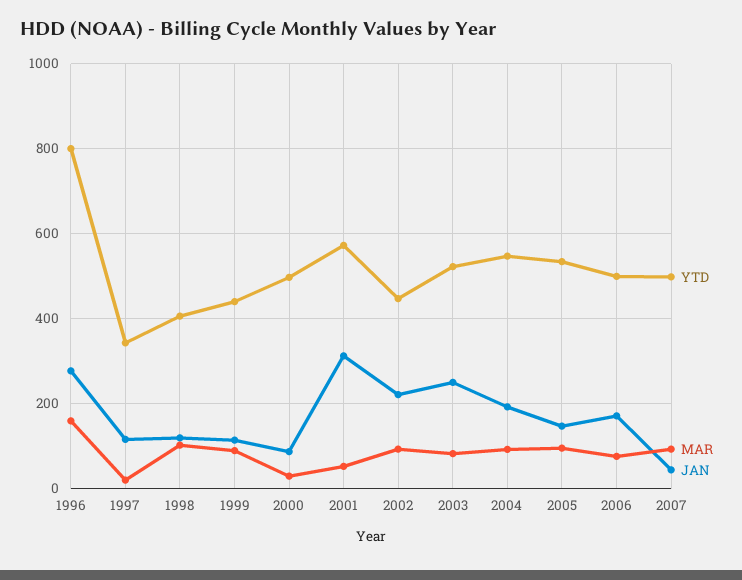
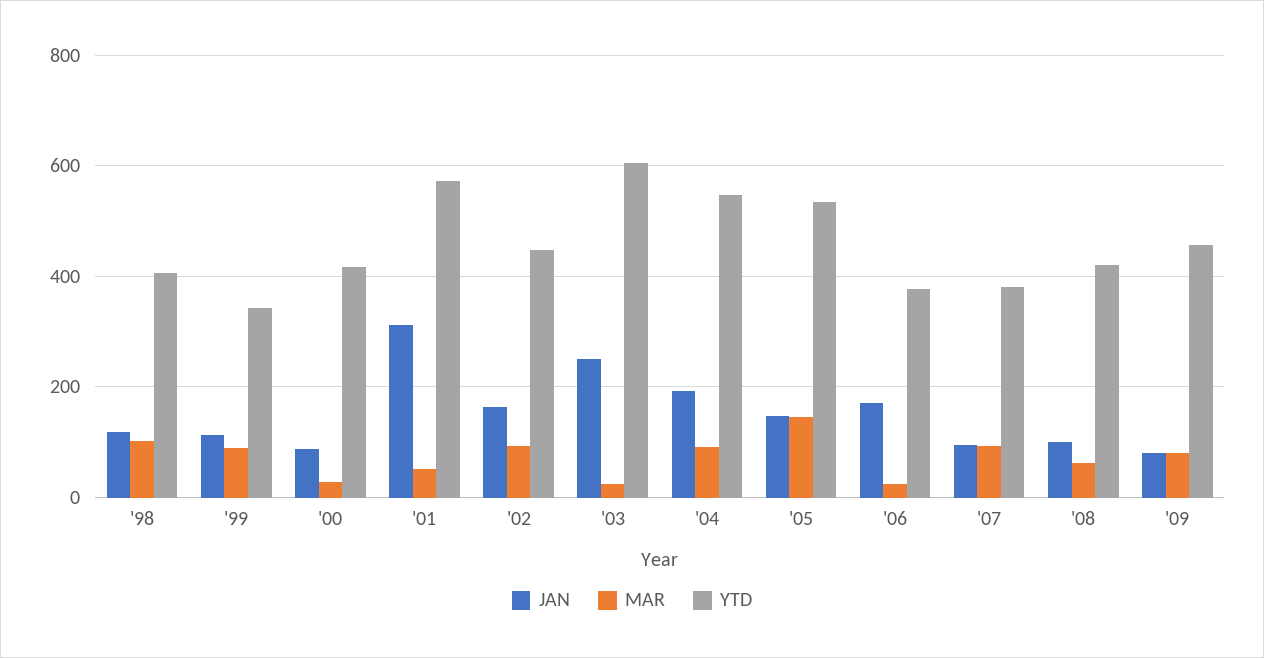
YTD, 1996: 800 -> none
MAR, 1996: 160 -> none
JAN, 1996: 280 -> none
YTD, 1997: 340 -> none
MAR, 1997: 20 -> none
JAN, 1997: 120 -> none
YTD, 1999: 440 -> 340
YTD, 2000: 500 -> 420
JAN, 2002: 220 -> 160
YTD, 2003: 520 -> 600
MAR, 2003: 80 -> 20
MAR, 2005: 100 -> 140
YTD, 2006: 500 -> 380
MAR, 2006: 80 -> 20
YTD, 2007: 500 -> 380
JAN, 2007: 40 -> 100
JAN, '08: none -> 100
MAR, '08: none -> 60
YTD, '08: none -> 420
JAN, '09: none -> 80
MAR, '09: none -> 80
YTD, '09: none -> 460

